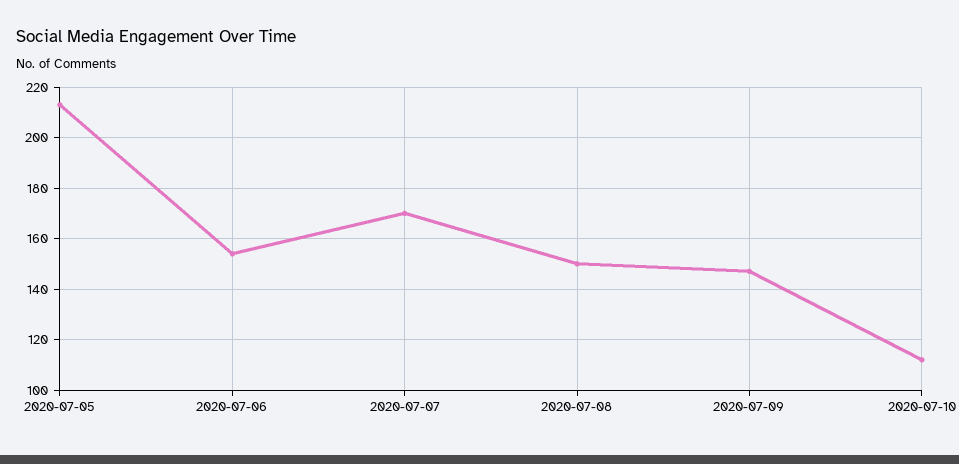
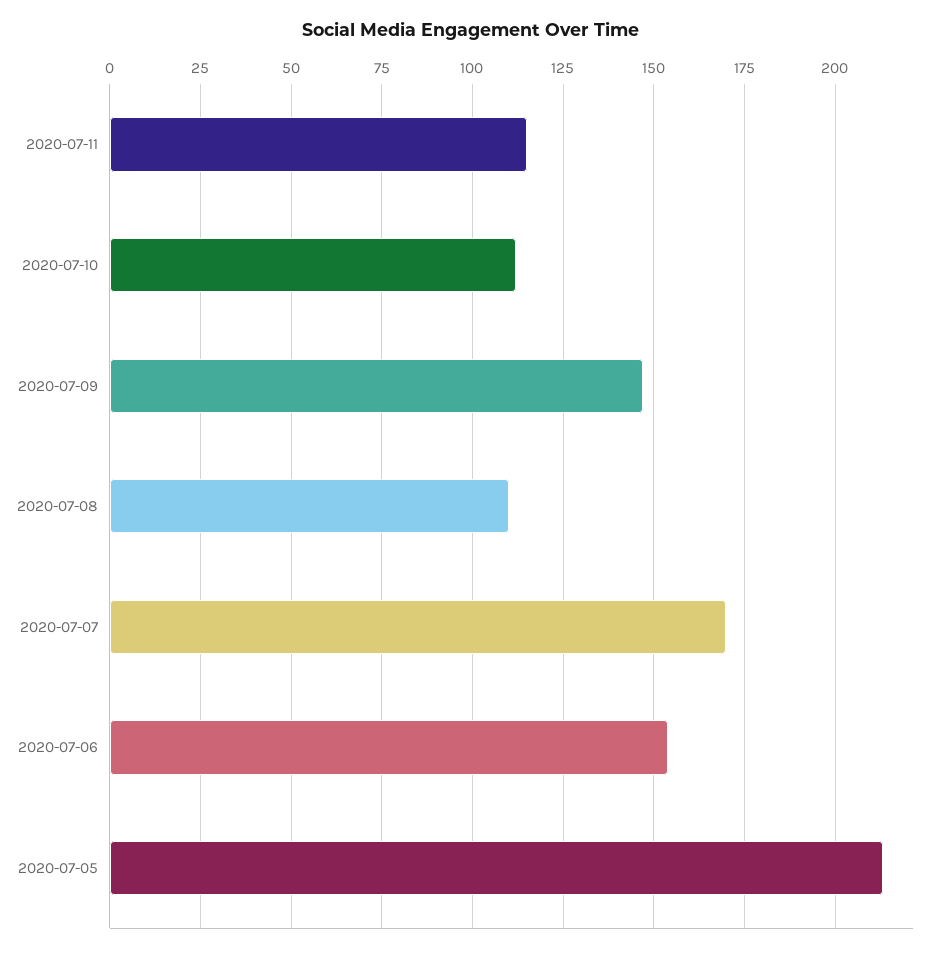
2020-07-08: 150 -> 110
2020-07-11: none -> 115

